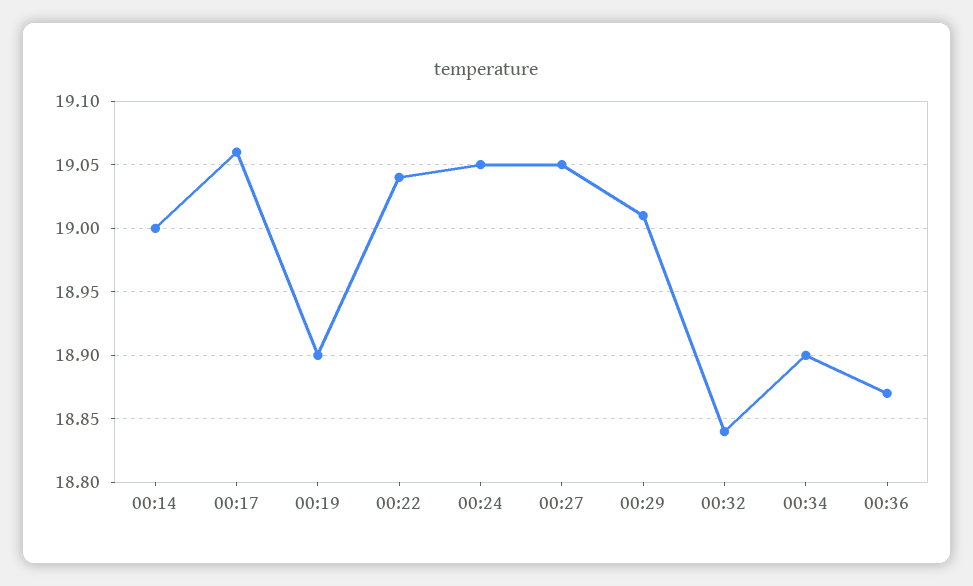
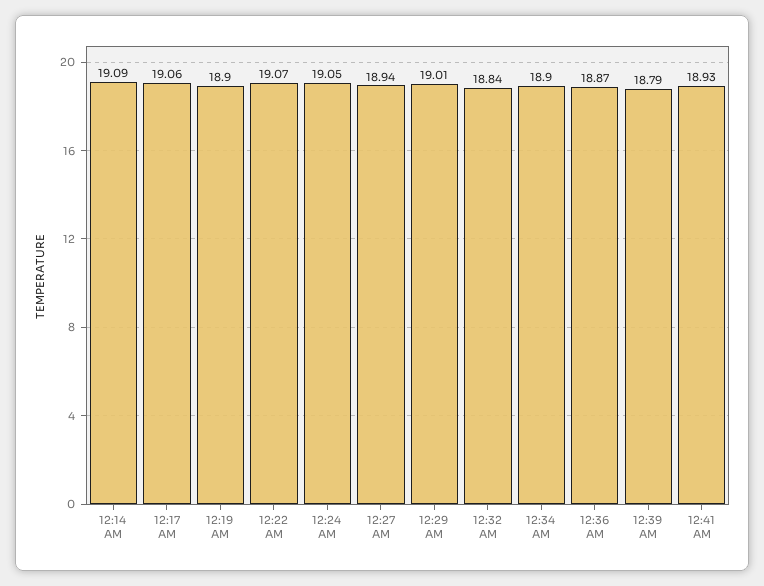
00:14: 19 -> 19.09
00:22: 19.04 -> 19.07
00:27: 19.05 -> 18.94
12:39 AM: none -> 18.79
12:41 AM: none -> 18.93

